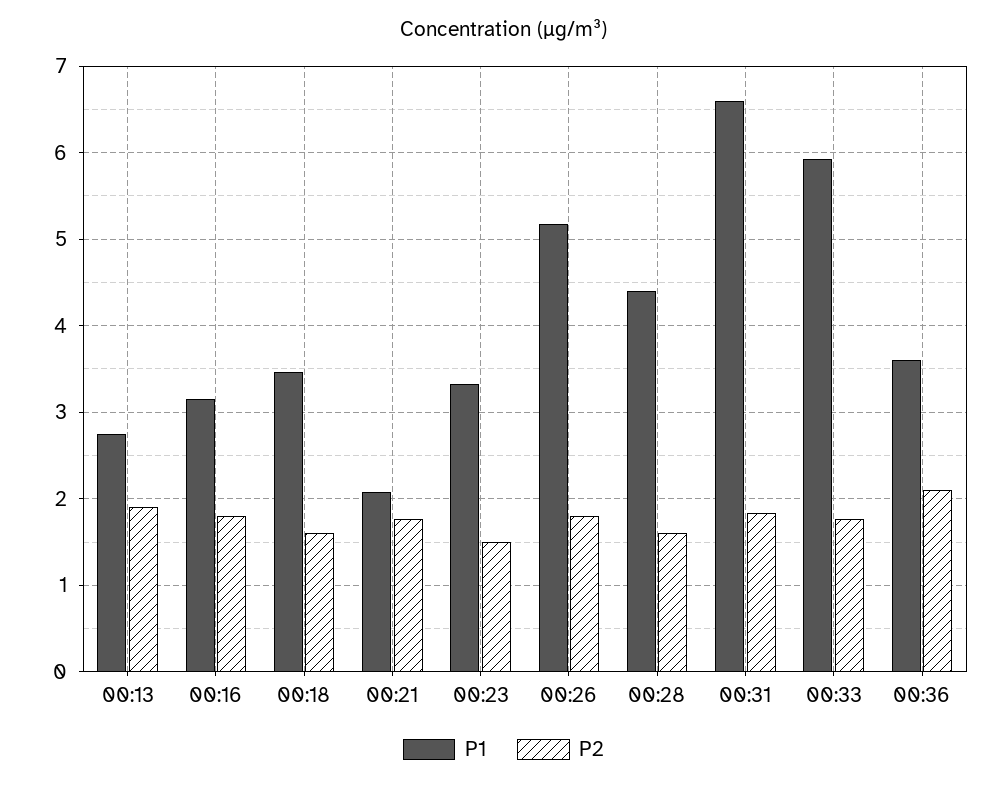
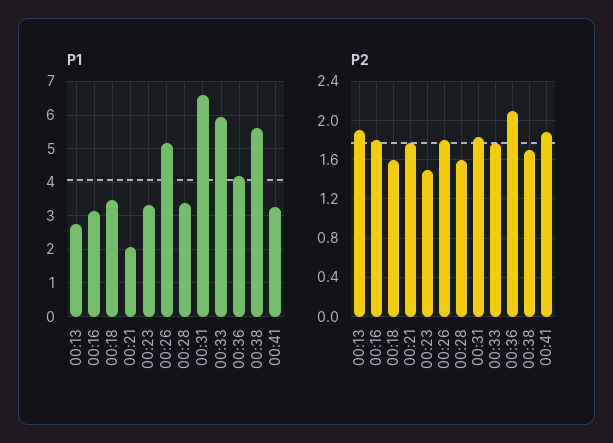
P1, 00:28: 4.4 -> 3.4
P1, 00:36: 3.6 -> 4.2
P1, 00:38: none -> 5.6
P1, 00:41: none -> 3.2
P2, 00:38: none -> 1.7
P2, 00:41: none -> 1.9

